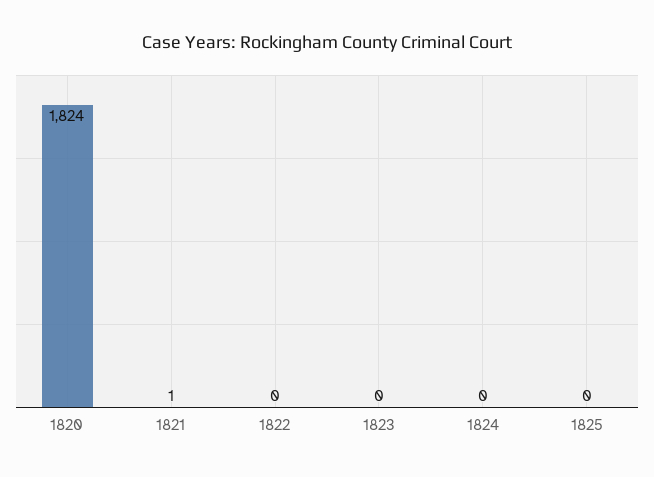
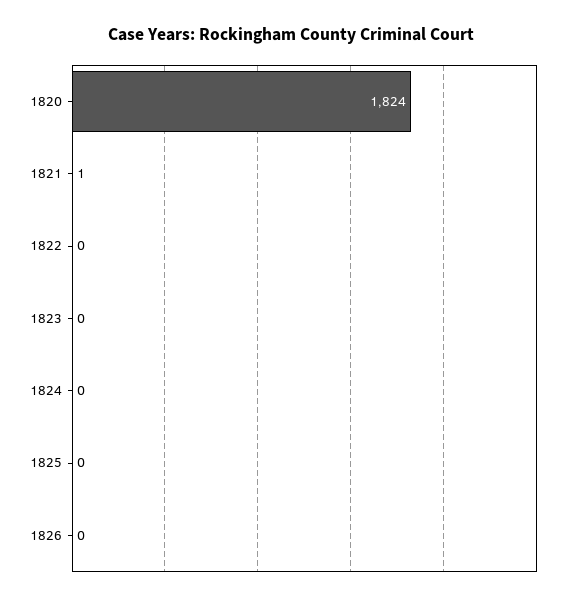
1826: none -> 0

